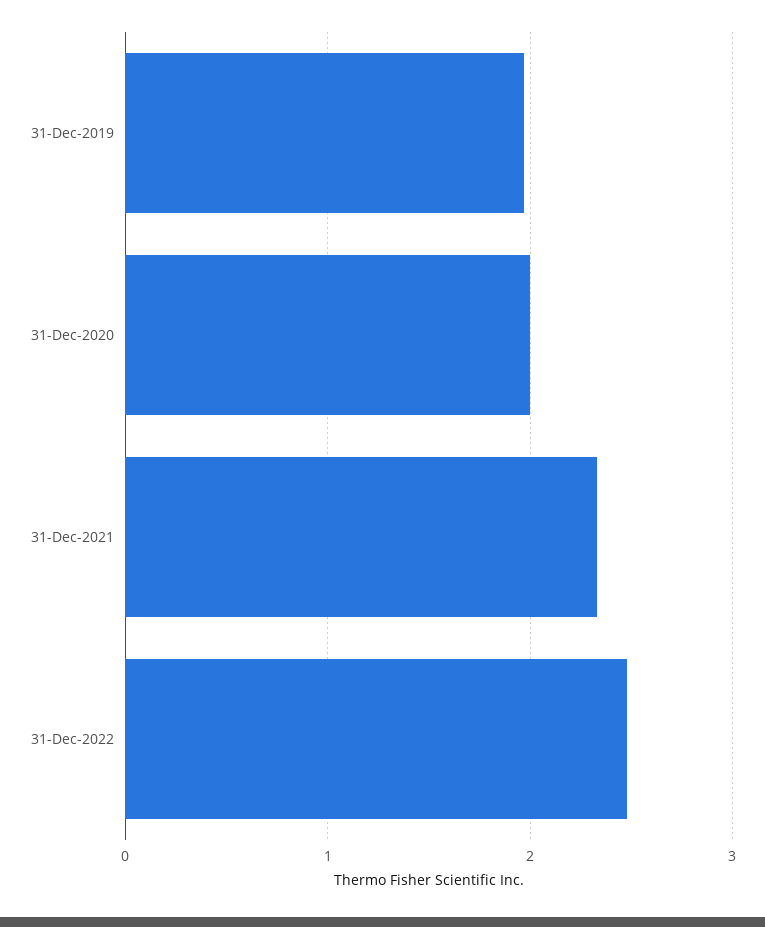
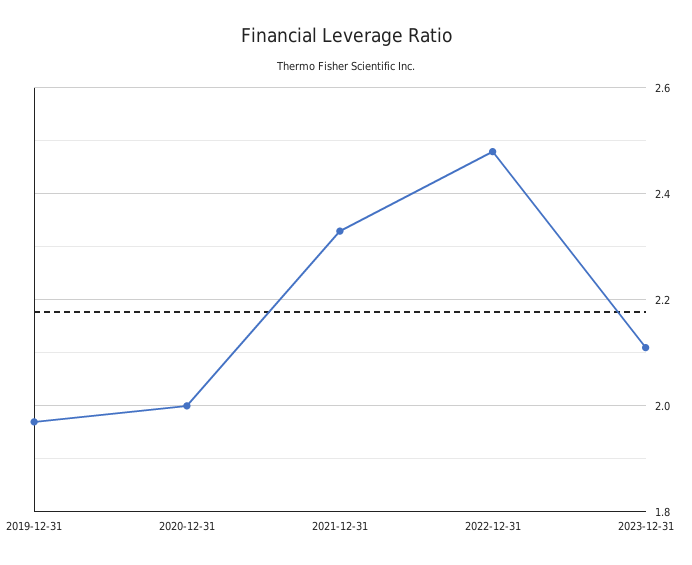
2023-12-31: none -> 2.1

